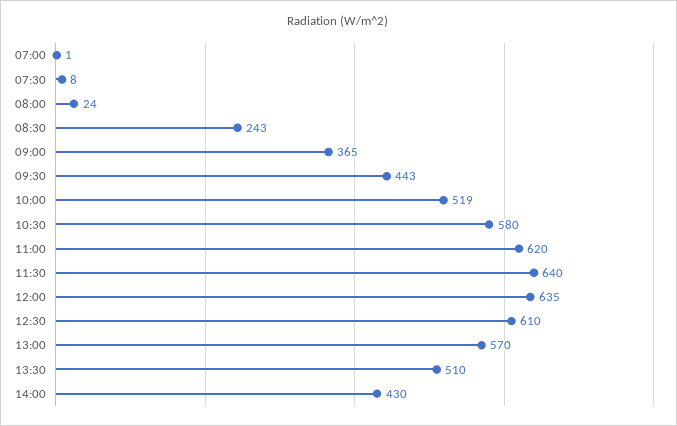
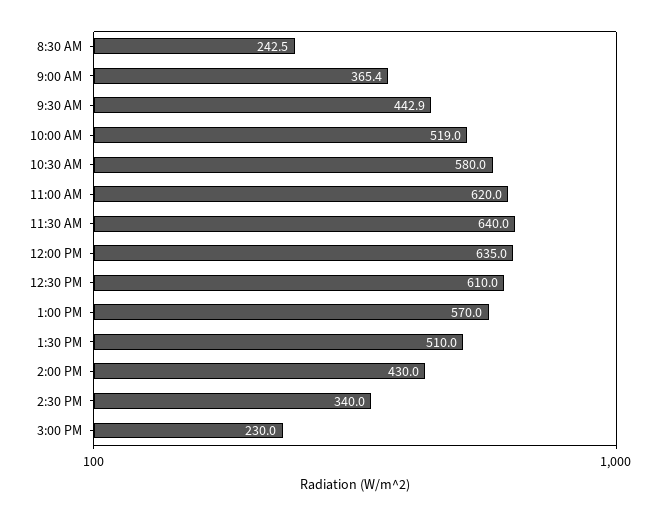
07:00: 1 -> none
07:30: 8 -> none
08:00: 24 -> none
2:30 PM: none -> 340
3:00 PM: none -> 230

